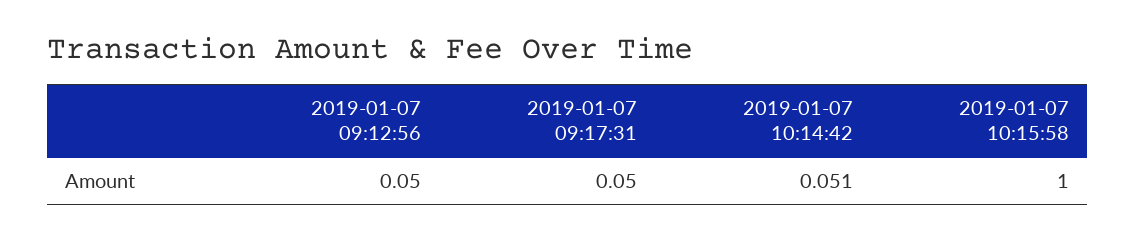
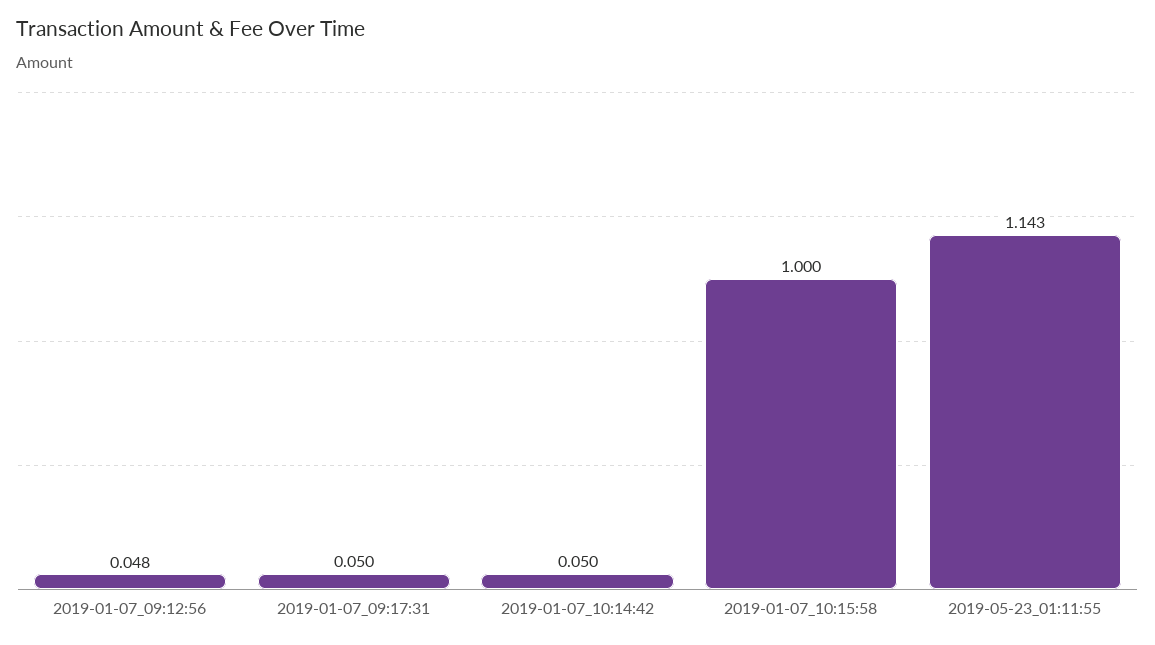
2019-01-07 09:12:56: 0.05 -> 0.048
2019-01-07 10:14:42: 0.051 -> 0.05
2019-05-23_01:11:55: none -> 1.143

